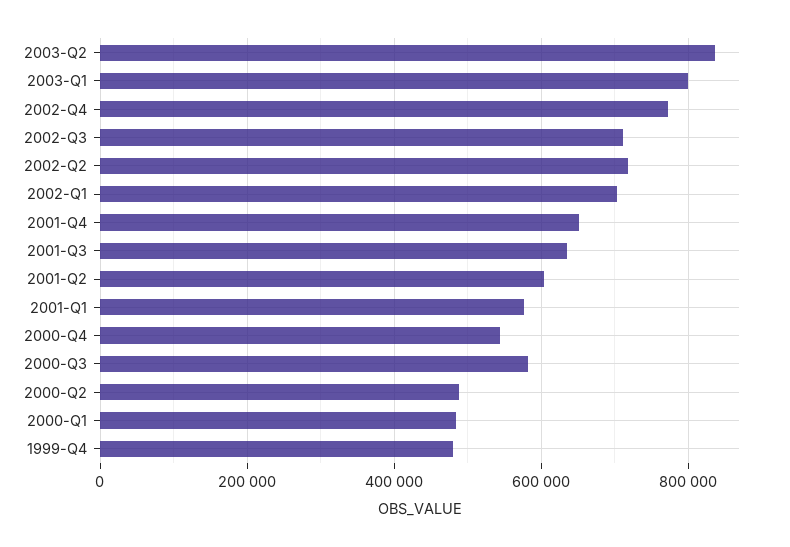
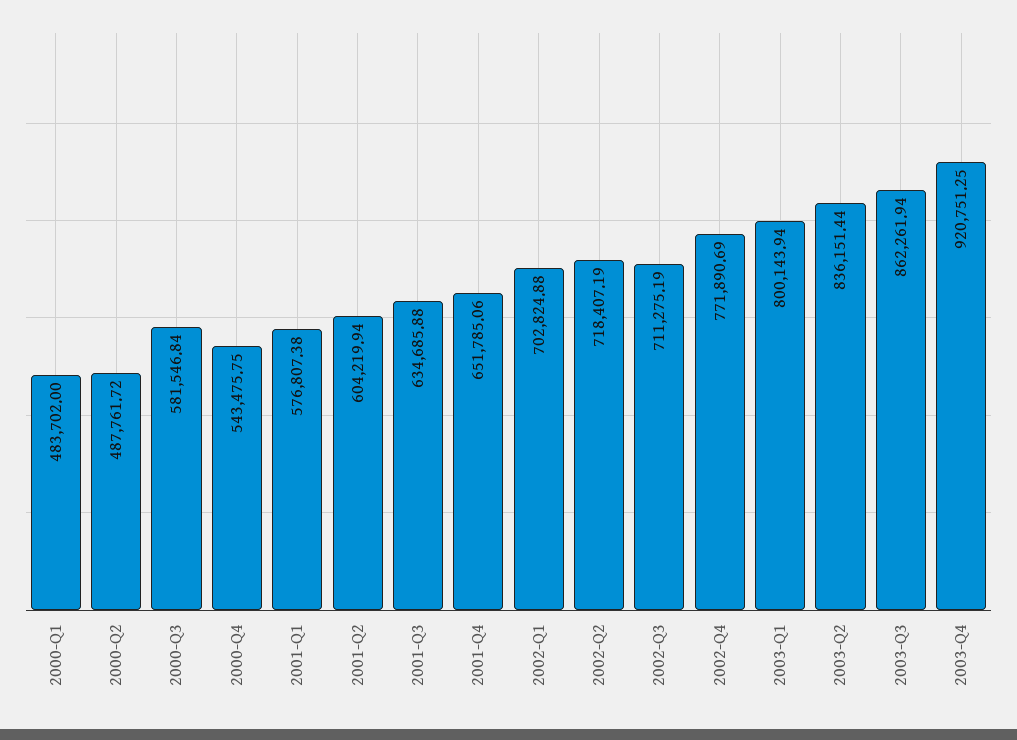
1999-Q4: 480000 -> none
2003-Q3: none -> 862261.94
2003-Q4: none -> 920751.25

